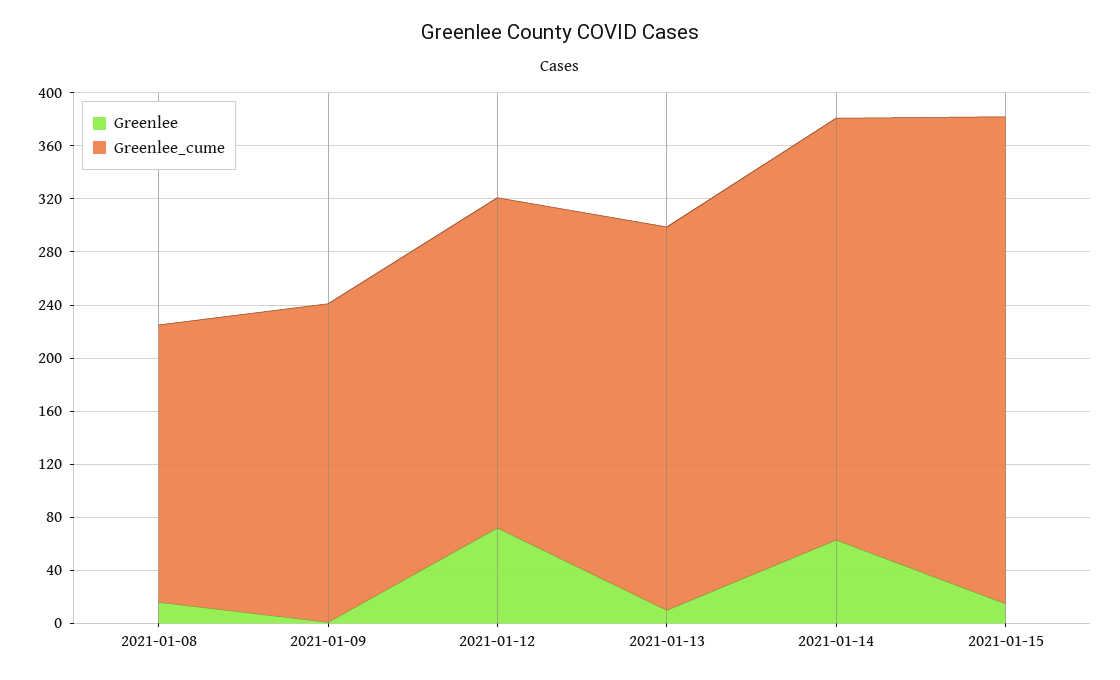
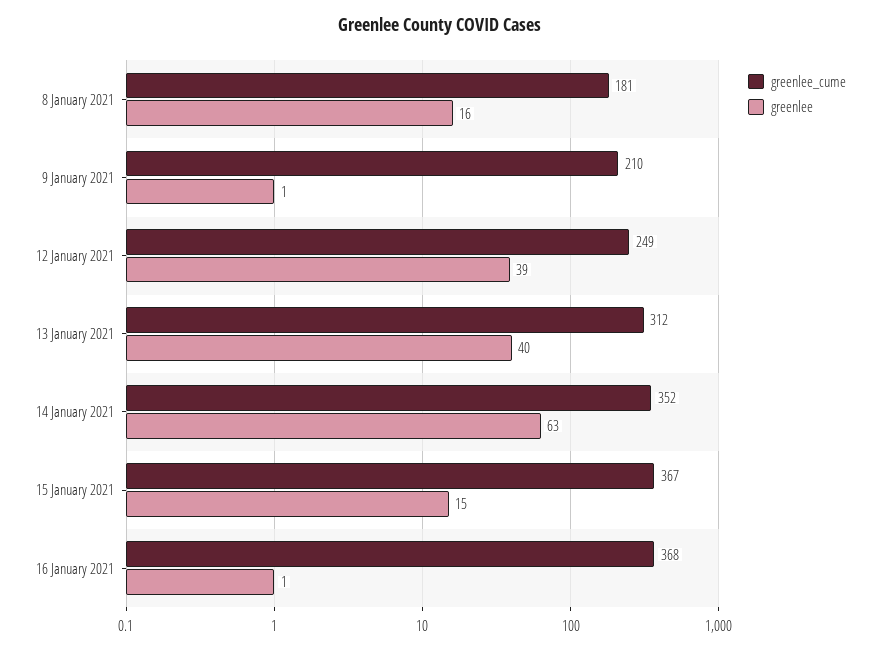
Greenlee_cume, 2021-01-08: 210 -> 181
Greenlee_cume, 2021-01-09: 240 -> 210
Greenlee, 2021-01-12: 70 -> 39
Greenlee, 2021-01-13: 10 -> 40
Greenlee_cume, 2021-01-13: 290 -> 312
Greenlee_cume, 2021-01-14: 320 -> 352
Greenlee_cume, 16 January 2021: none -> 368
Greenlee, 16 January 2021: none -> 1

